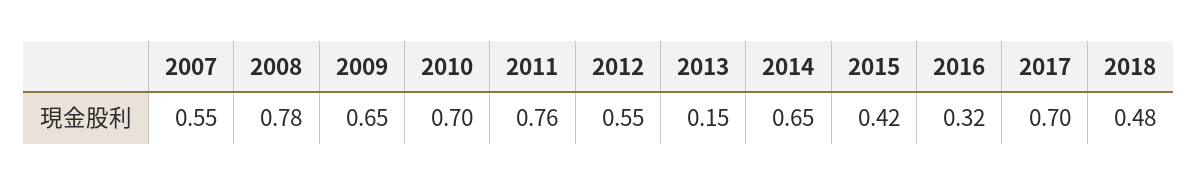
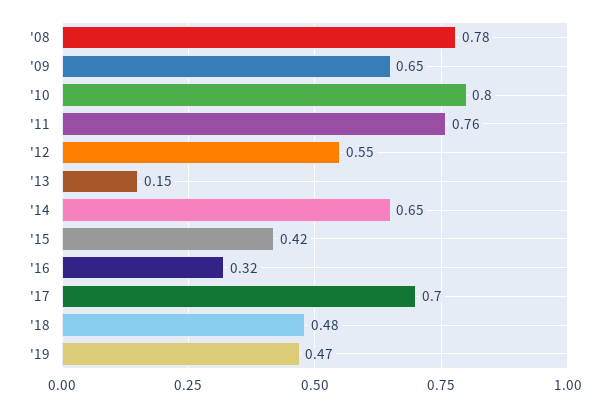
2007: 0.55 -> none
2010: 0.7 -> 0.8
'19: none -> 0.47

